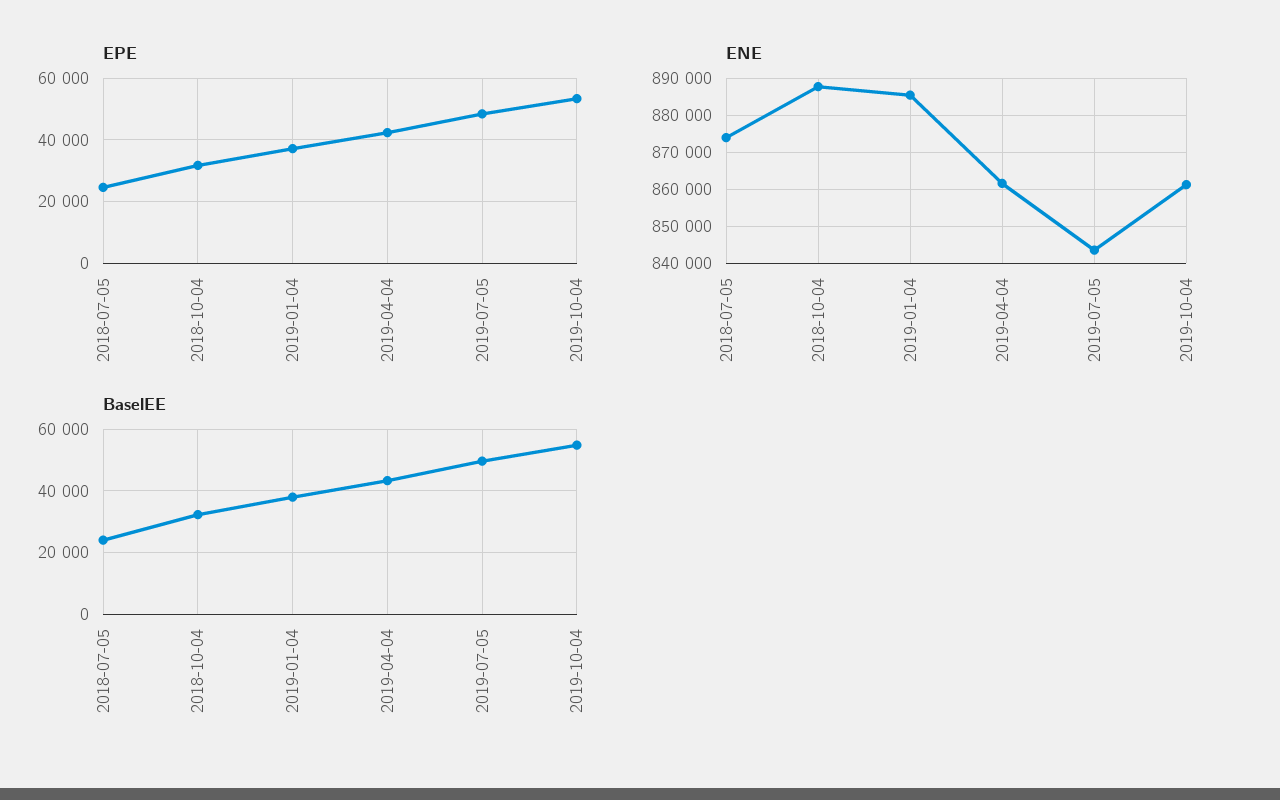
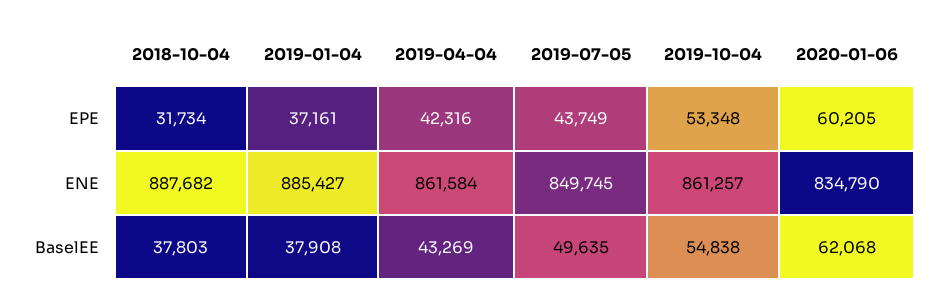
EPE, 2018-07-05: 24000 -> none
EPE, 2019-07-05: 48000 -> 43749
ENE, 2018-07-05: 874000 -> none
ENE, 2019-07-05: 844000 -> 849745
BaselEE, 2018-07-05: 24000 -> none
BaselEE, 2018-10-04: 32000 -> 37803
EPE, 2020-01-06: none -> 60205
ENE, 2020-01-06: none -> 834790
BaselEE, 2020-01-06: none -> 62068

